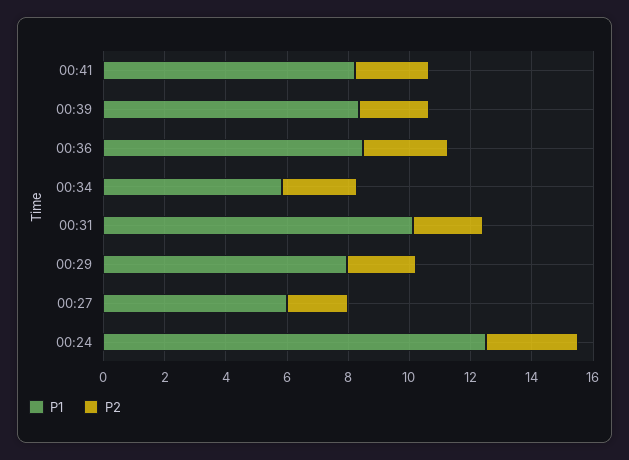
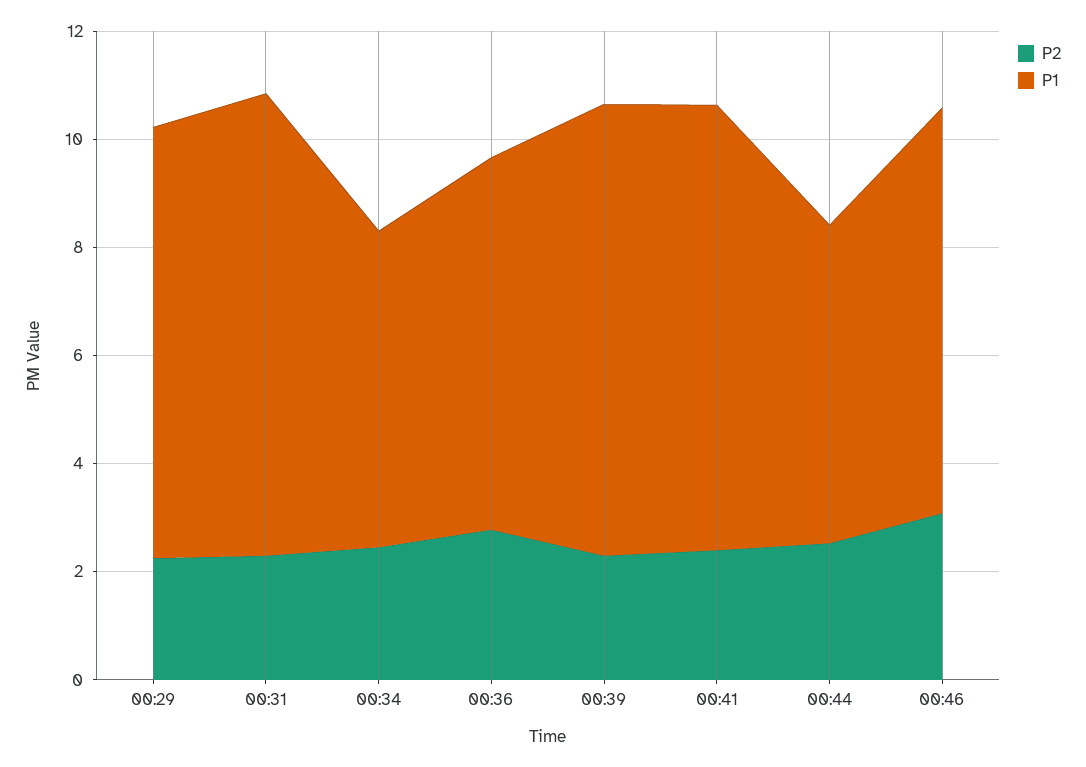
P1, 00:36: 8.5 -> 7
P1, 00:31: 10 -> 8.5
P1, 00:27: 6 -> none
P2, 00:27: 2 -> none
P1, 00:24: 12.5 -> none
P2, 00:24: 3 -> none
P2, 00:44: none -> 2.5
P1, 00:44: none -> 6
P2, 00:46: none -> 3
P1, 00:46: none -> 7.5

